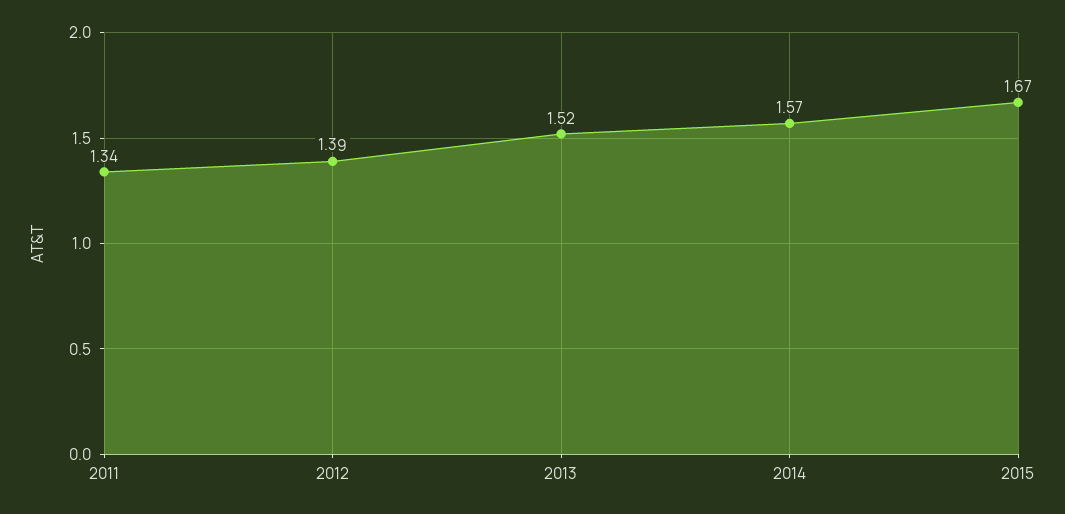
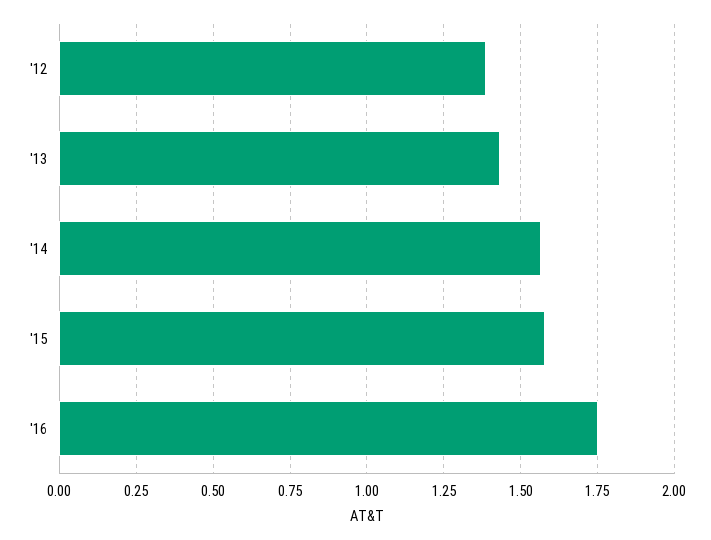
2011: 1.34 -> none
2013: 1.52 -> 1.425
2015: 1.67 -> 1.575
'16: none -> 1.75

